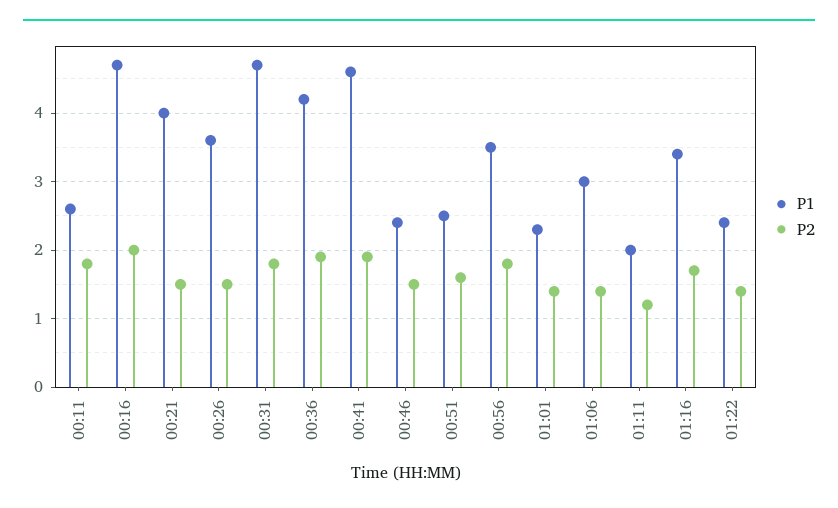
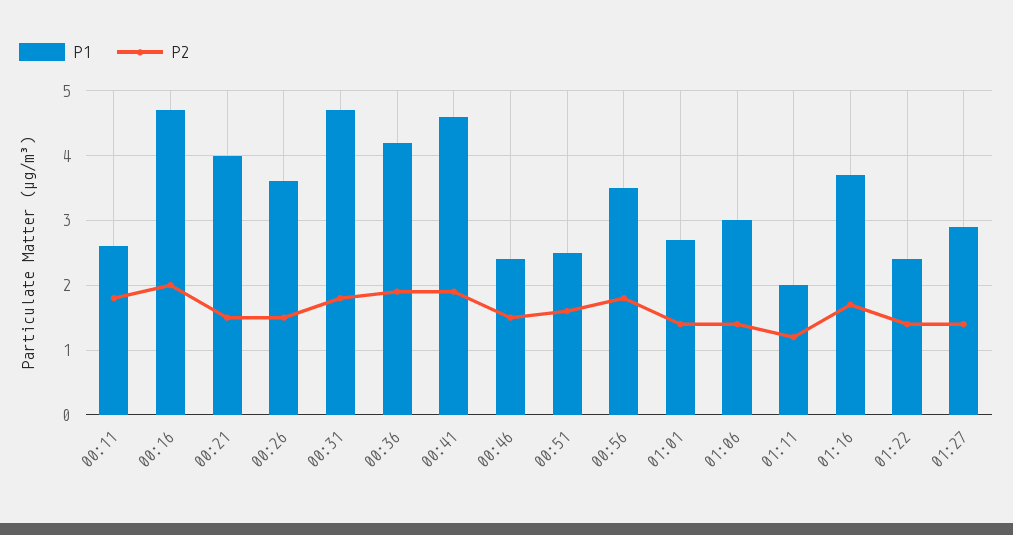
P1, 01:01: 2.3 -> 2.7
P1, 01:16: 3.4 -> 3.7
P1, 01:27: none -> 2.9
P2, 01:27: none -> 1.4

